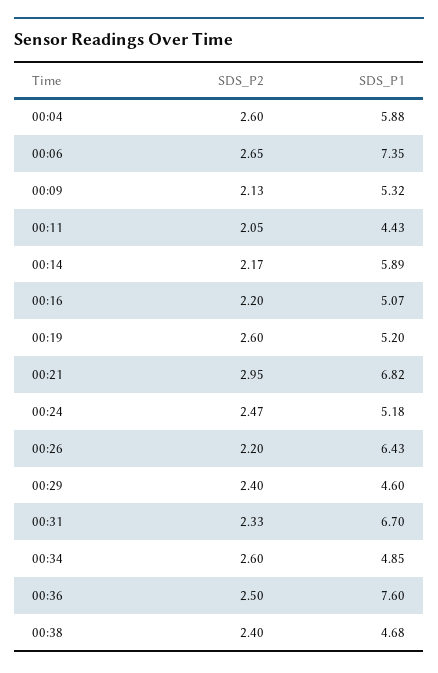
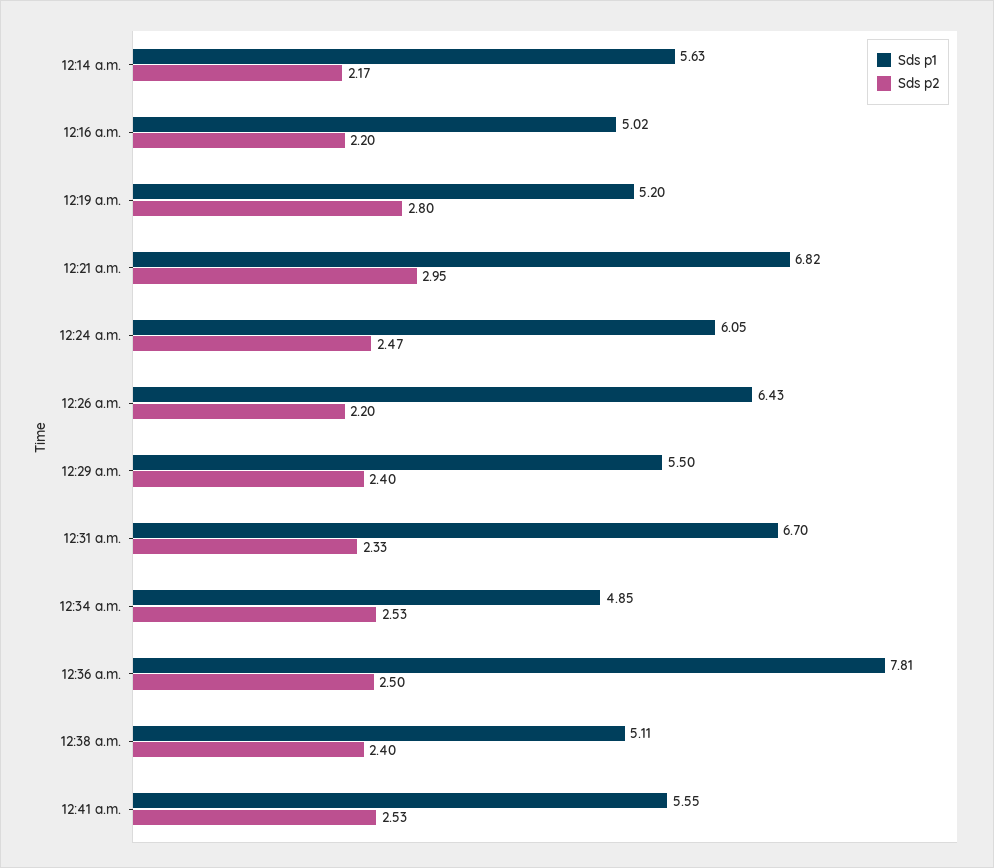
SDS_P2, 00:04: 2.6 -> none
SDS_P1, 00:04: 5.88 -> none
SDS_P2, 00:06: 2.65 -> none
SDS_P1, 00:06: 7.35 -> none
SDS_P2, 00:09: 2.13 -> none
SDS_P1, 00:09: 5.32 -> none
SDS_P2, 00:11: 2.05 -> none
SDS_P1, 00:11: 4.43 -> none
SDS_P1, 00:14: 5.89 -> 5.63
SDS_P1, 00:16: 5.07 -> 5.02
SDS_P2, 00:19: 2.6 -> 2.8
SDS_P1, 00:24: 5.18 -> 6.05
SDS_P1, 00:29: 4.6 -> 5.5
SDS_P2, 00:34: 2.6 -> 2.53
SDS_P1, 00:36: 7.6 -> 7.81
SDS_P1, 00:38: 4.68 -> 5.11
SDS_P1, 12:41 a.m.: none -> 5.55
SDS_P2, 12:41 a.m.: none -> 2.53

